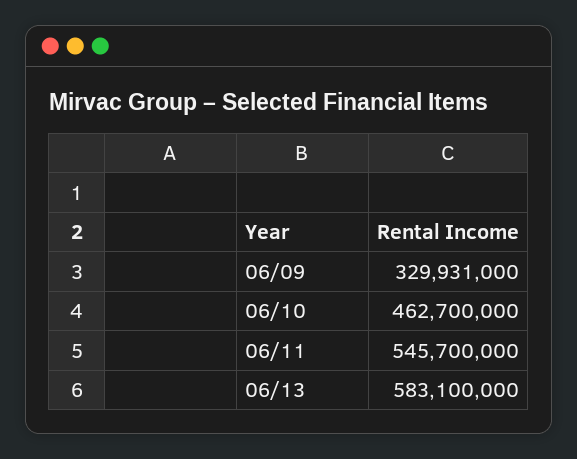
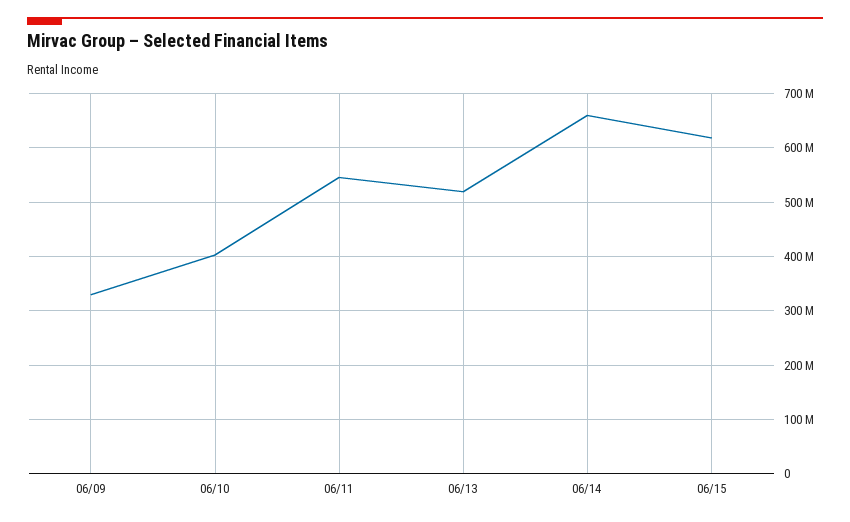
06/10: 462700000 -> 400000000
06/13: 583100000 -> 520000000
06/14: none -> 660000000
06/15: none -> 620000000

